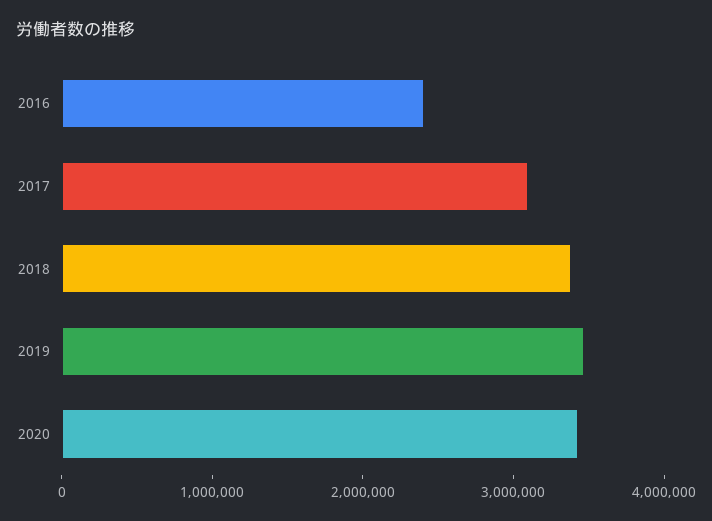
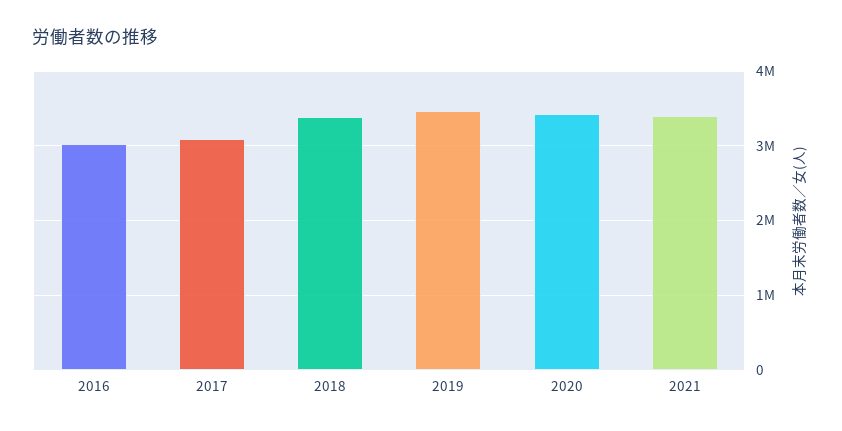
2016: 2400000 -> 3000000
2021: none -> 3400000

